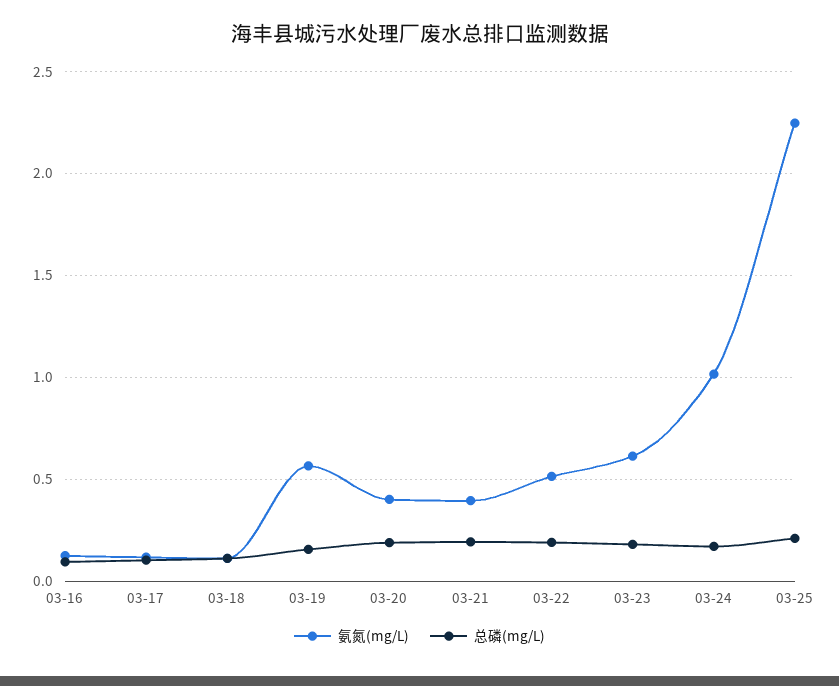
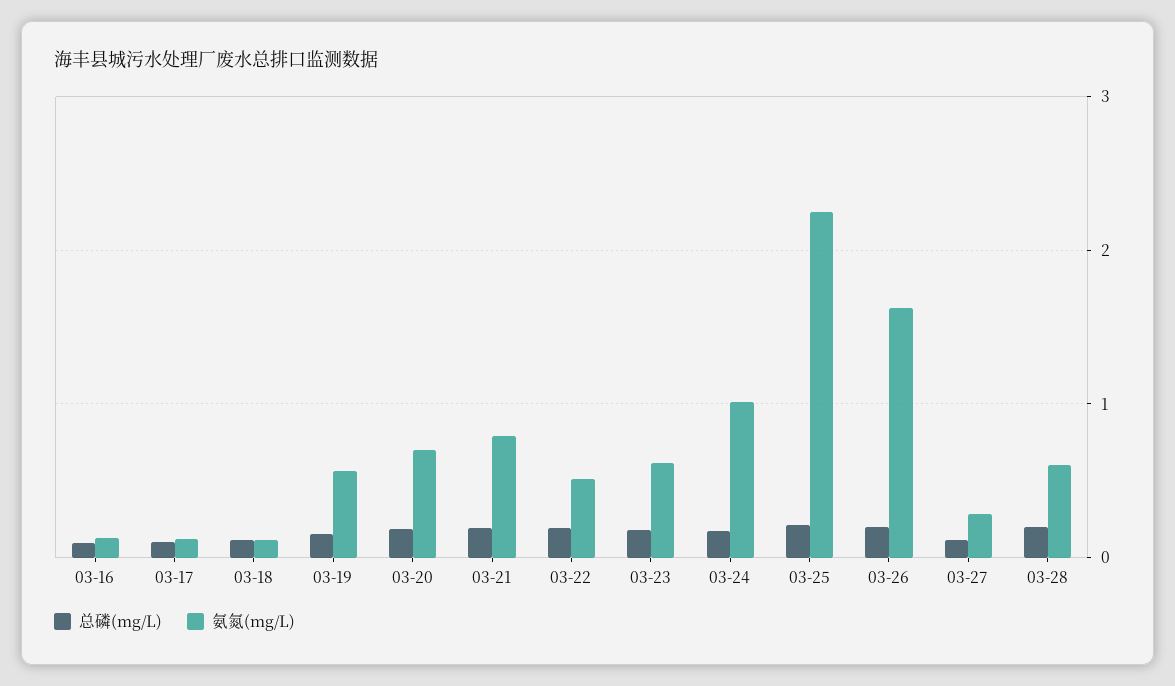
氨氮(mg/L), 03-20: 0.4 -> 0.7
氨氮(mg/L), 03-21: 0.4 -> 0.8
总磷(mg/L), 03-26: none -> 0.2
氨氮(mg/L), 03-26: none -> 1.6
总磷(mg/L), 03-27: none -> 0.1
氨氮(mg/L), 03-27: none -> 0.3
总磷(mg/L), 03-28: none -> 0.2
氨氮(mg/L), 03-28: none -> 0.6

